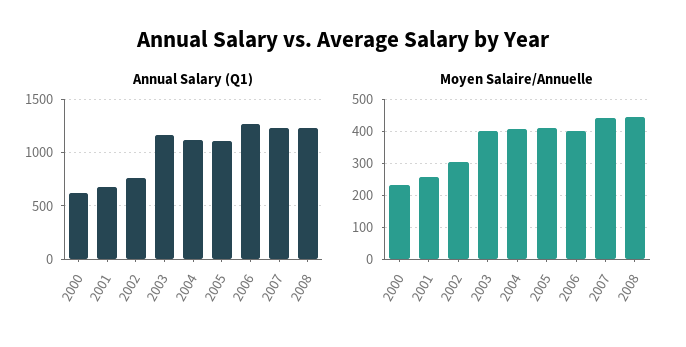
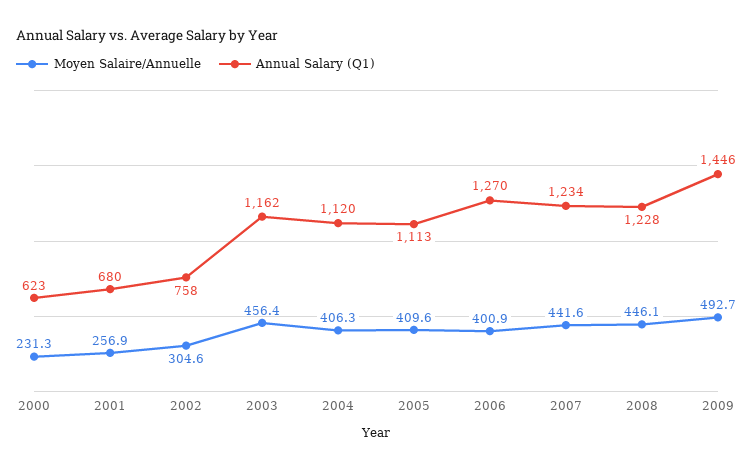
Moyen Salaire/Annuelle, 2003: 400 -> 456.4
Moyen Salaire/Annuelle, 2009: none -> 492.7
Annual Salary (Q1), 2009: none -> 1446

